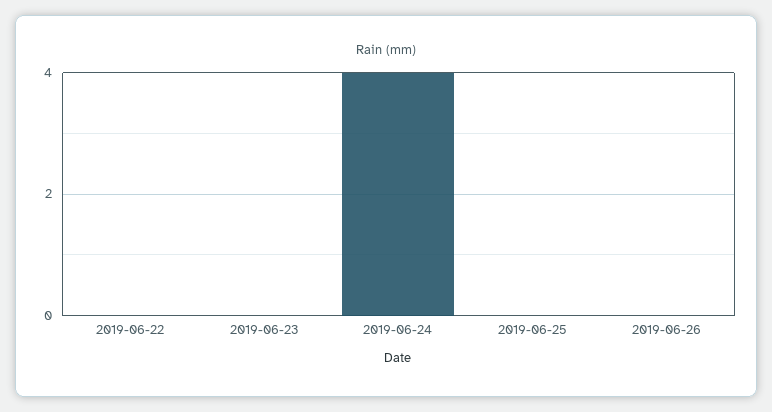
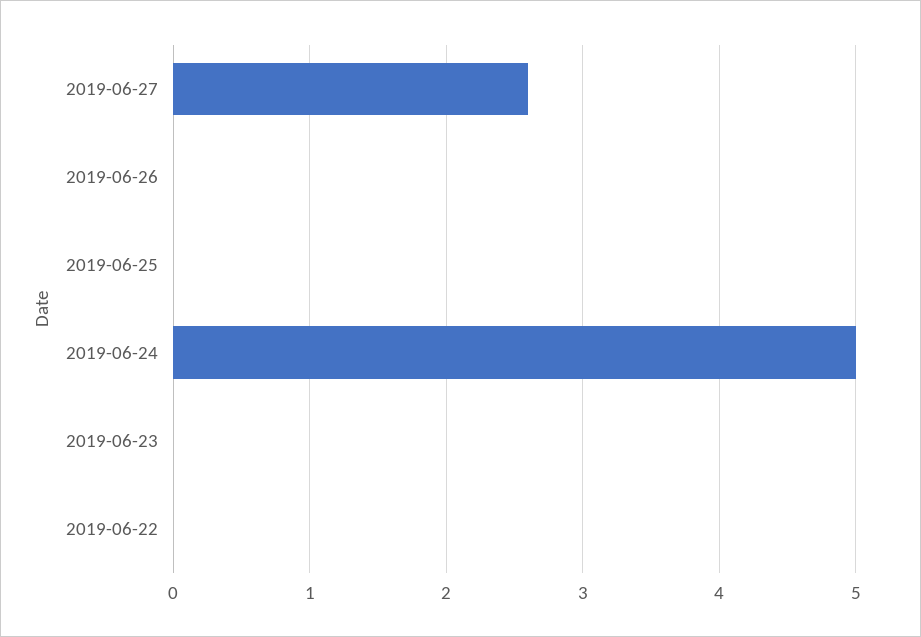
2019-06-24: 4 -> 5
2019-06-27: none -> 2.6

